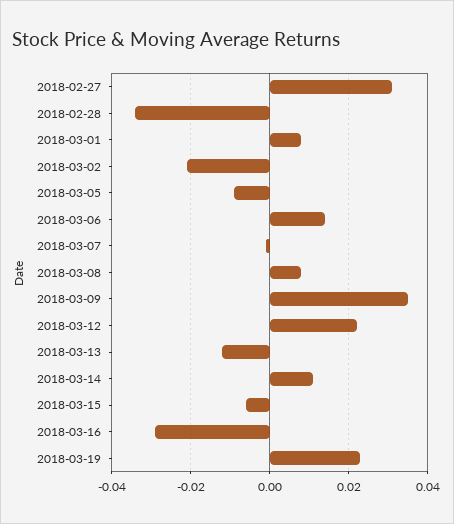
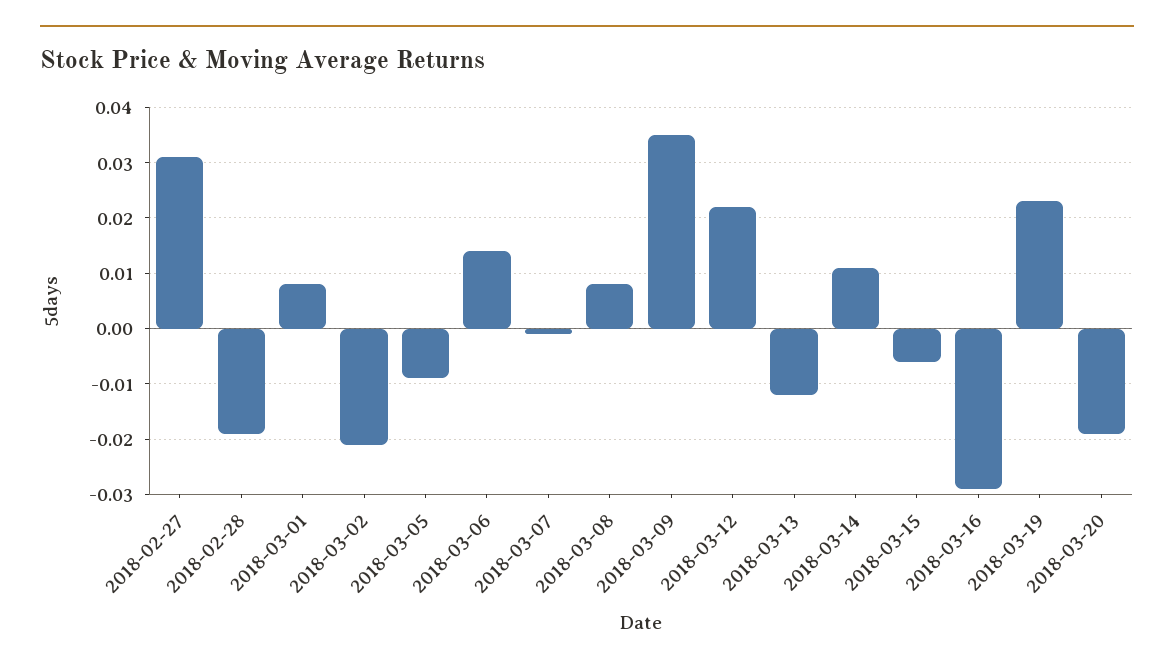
2018-02-28: -0.035 -> -0.02
2018-03-20: none -> -0.02

